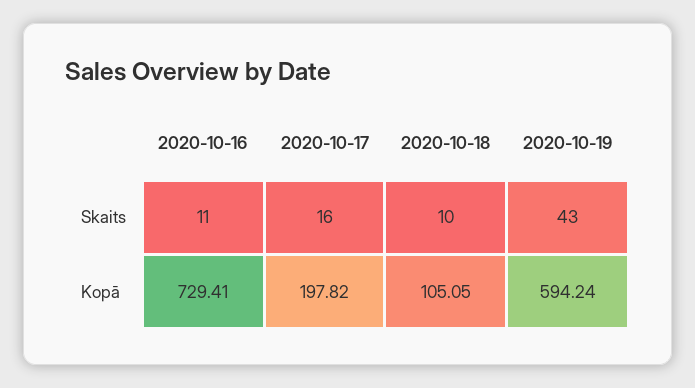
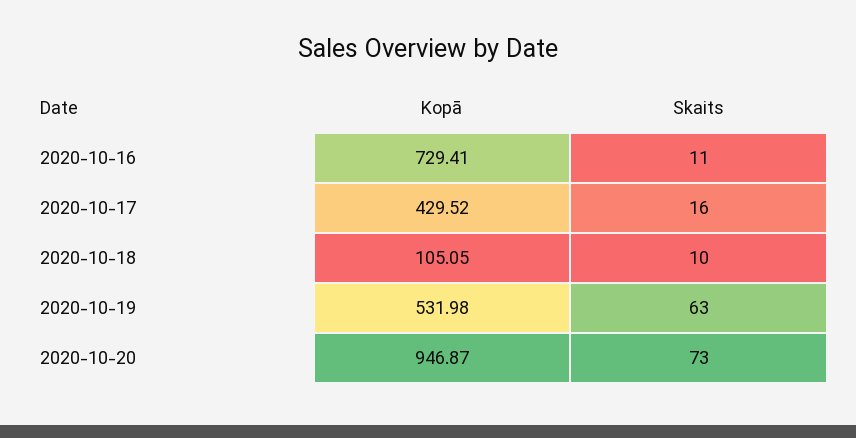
2020-10-19, Skaits: 43 -> 63
2020-10-17, Kopā: 197.82 -> 429.52
2020-10-19, Kopā: 594.24 -> 531.98
2020-10-20, Kopā: none -> 946.87
2020-10-20, Skaits: none -> 73

